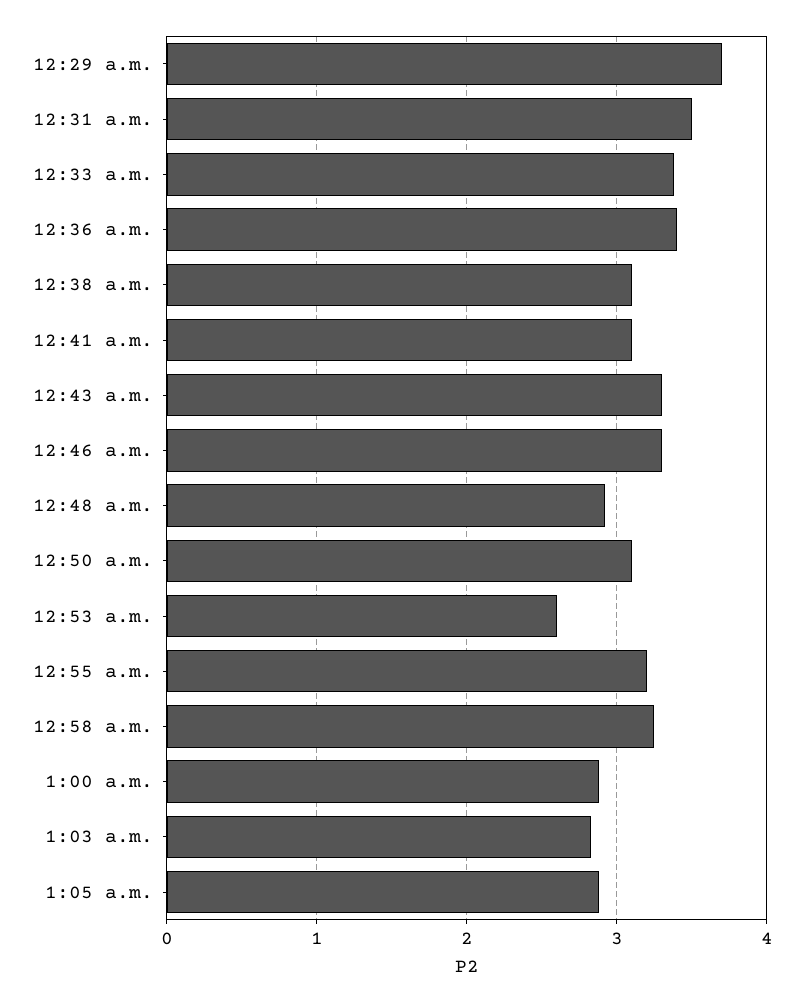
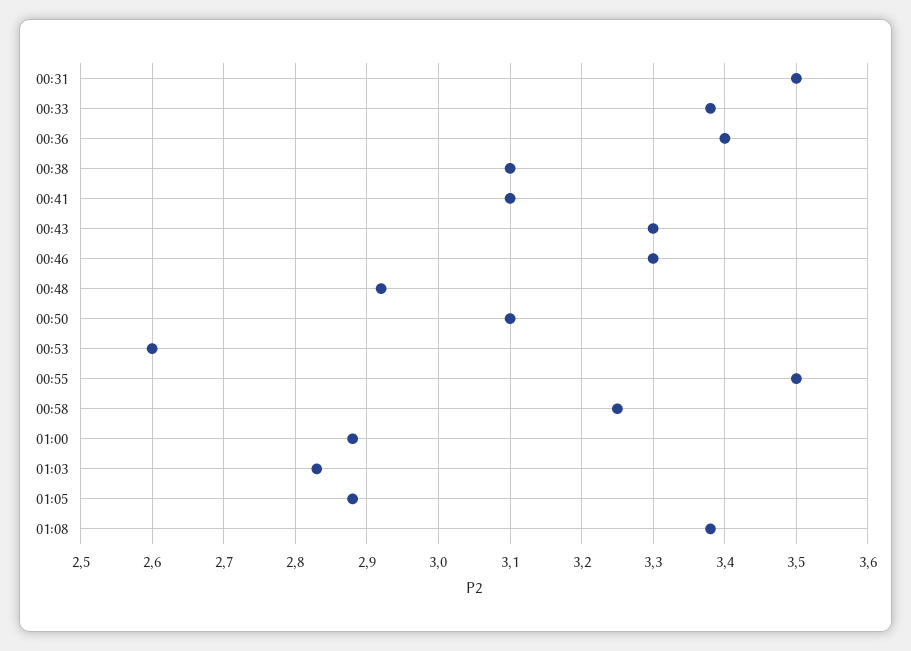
12:29 a.m.: 3.7 -> none
12:55 a.m.: 3.2 -> 3.5
01:08: none -> 3.38

